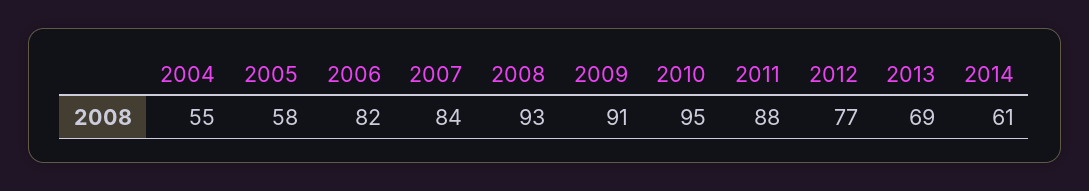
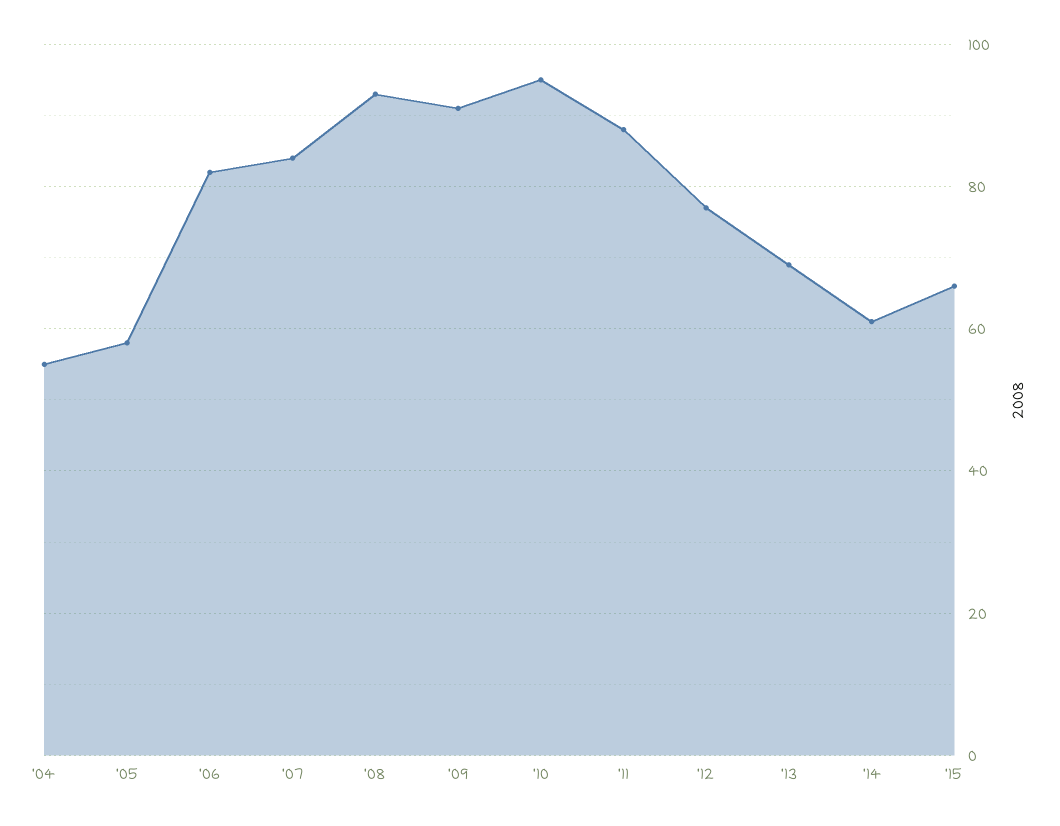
'15: none -> 65

